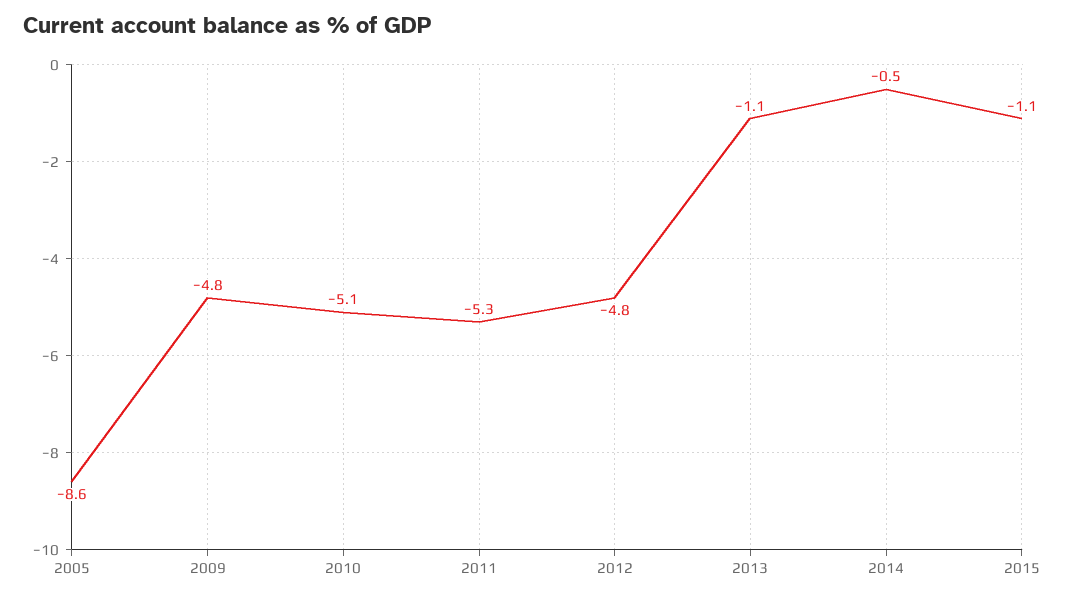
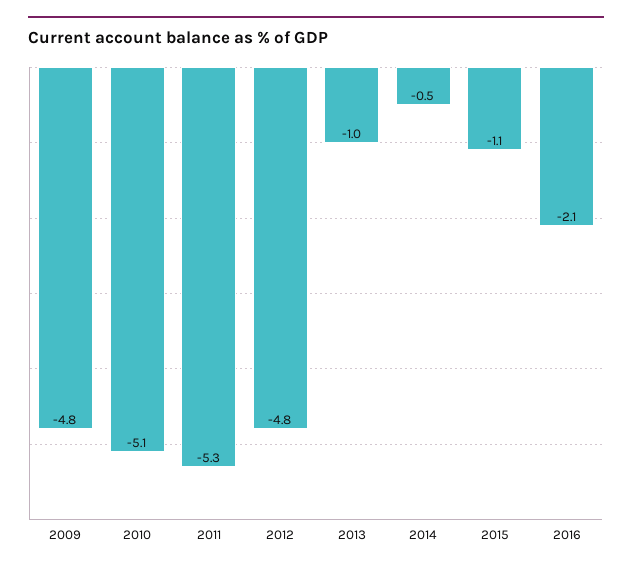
2005: -8.6 -> none
2013: -1.1 -> -1
2016: none -> -2.1

